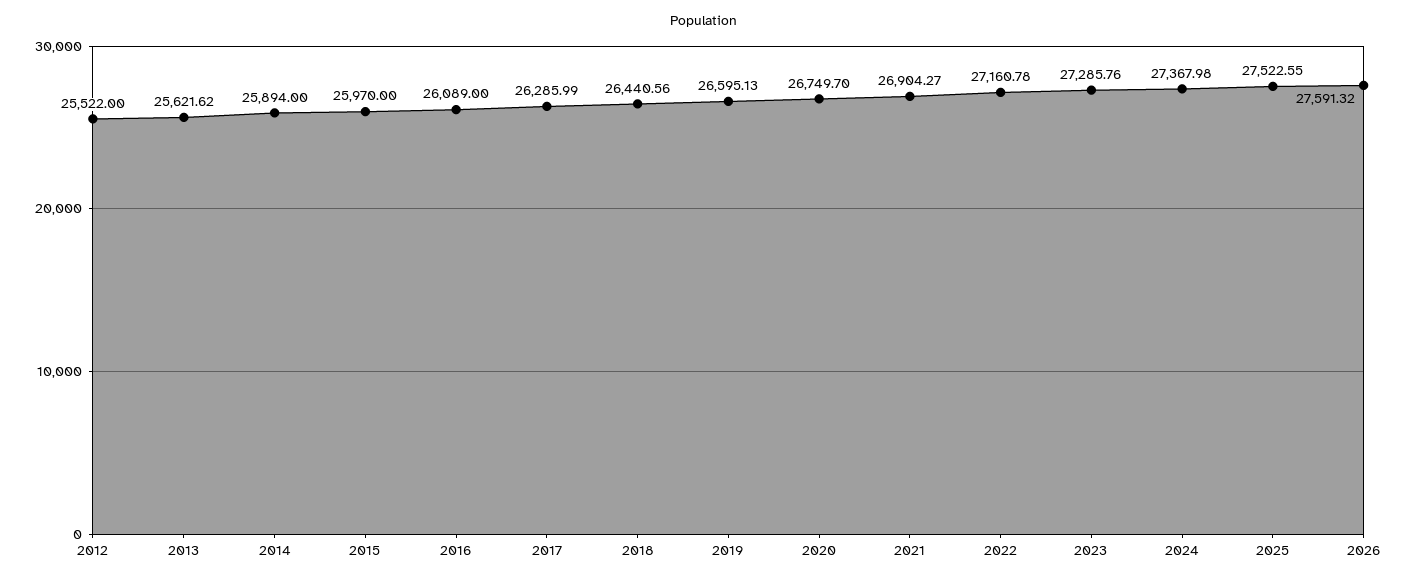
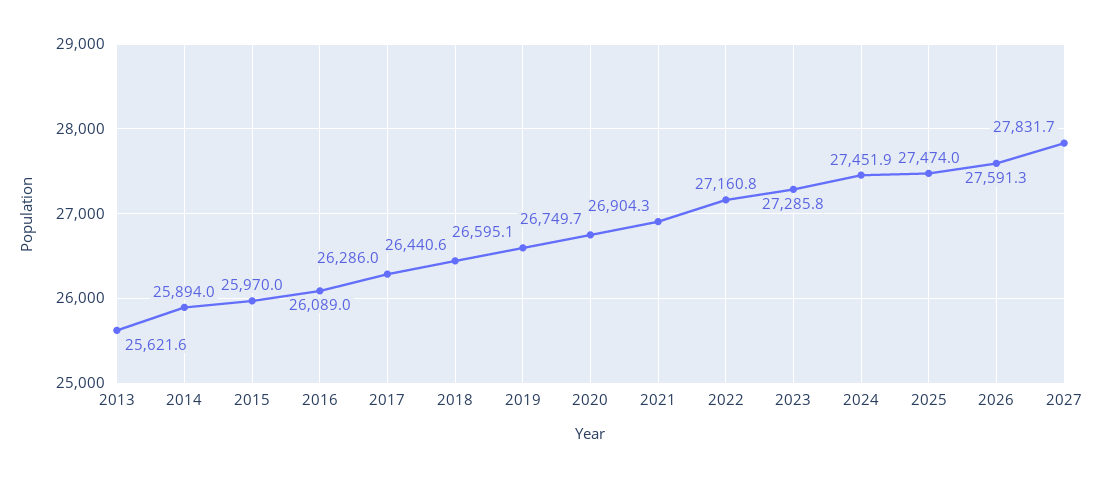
2012: 25522 -> none
2024: 27367.98 -> 27451.9
2025: 27522.55 -> 27474
2027: none -> 27831.7

